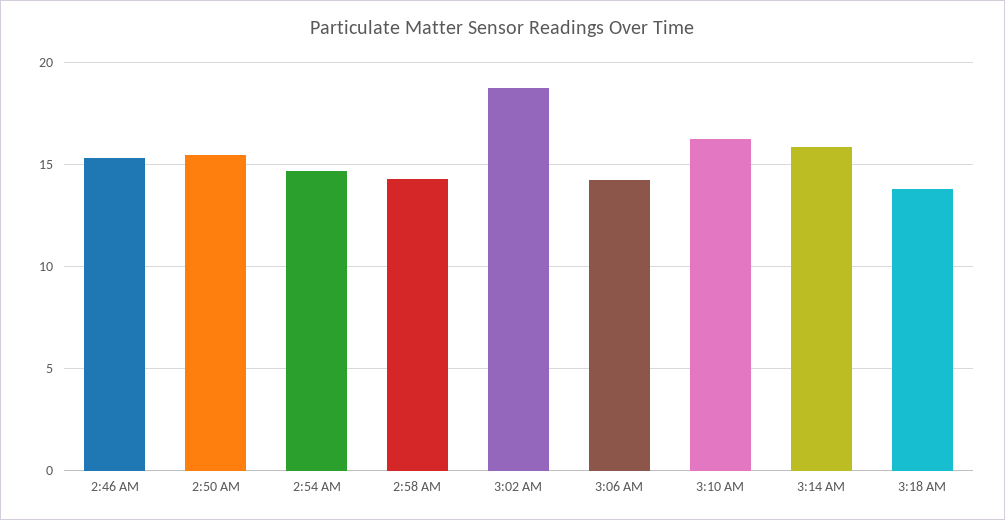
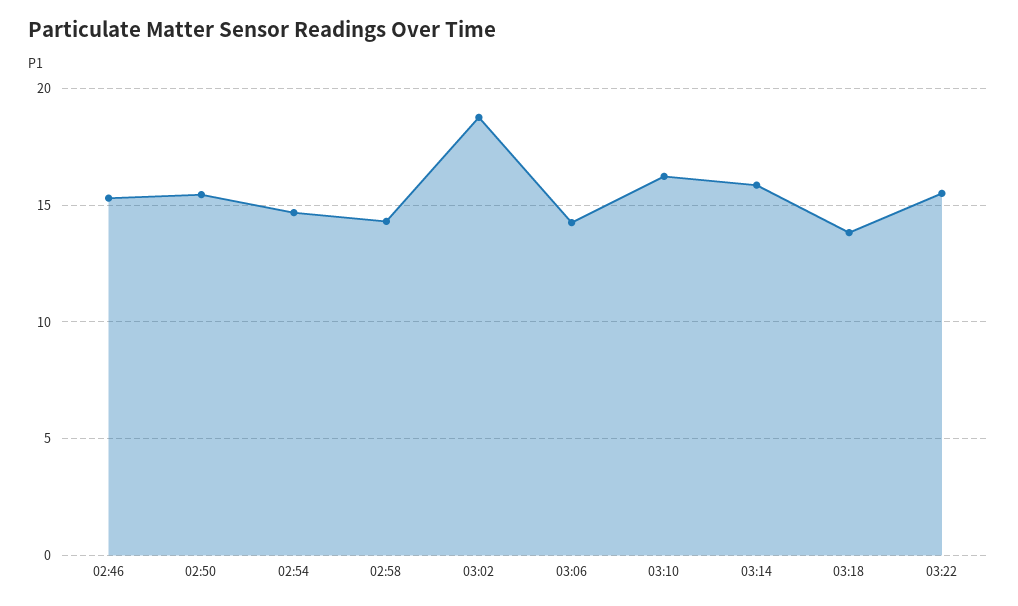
03:22: none -> 15.5

